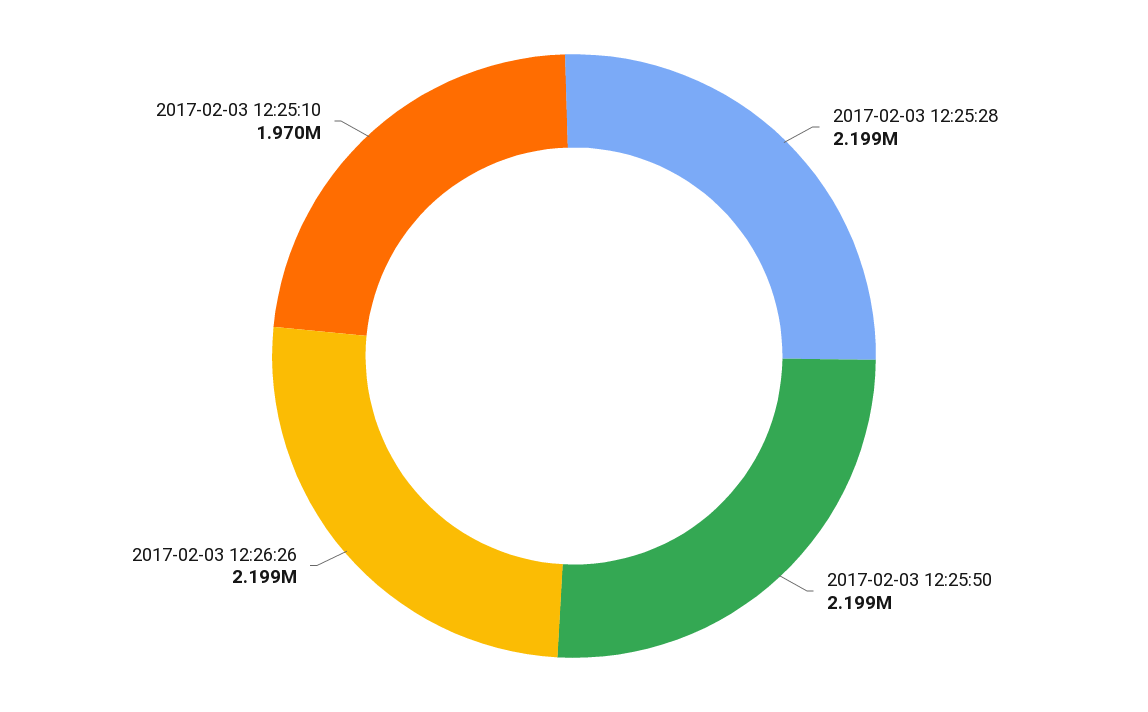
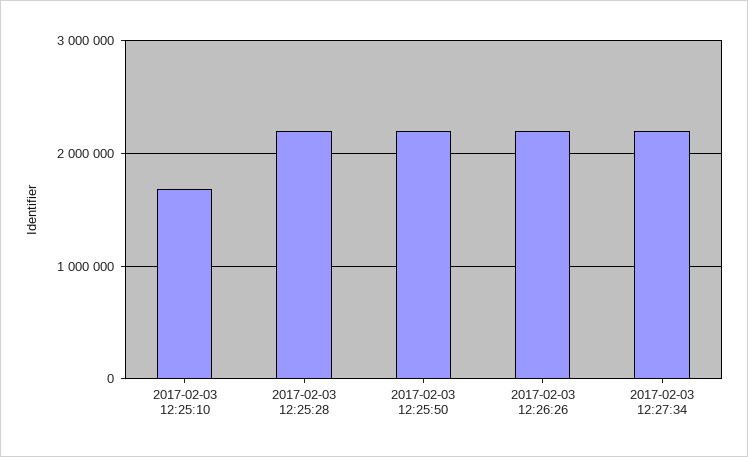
2017-02-03 12:25:10: 1970000 -> 1700000
2017-02-03 12:27:34: none -> 2200000

